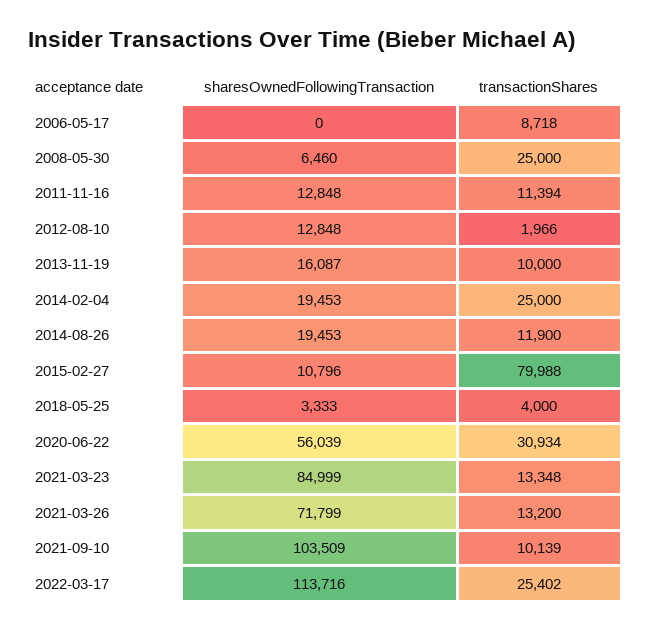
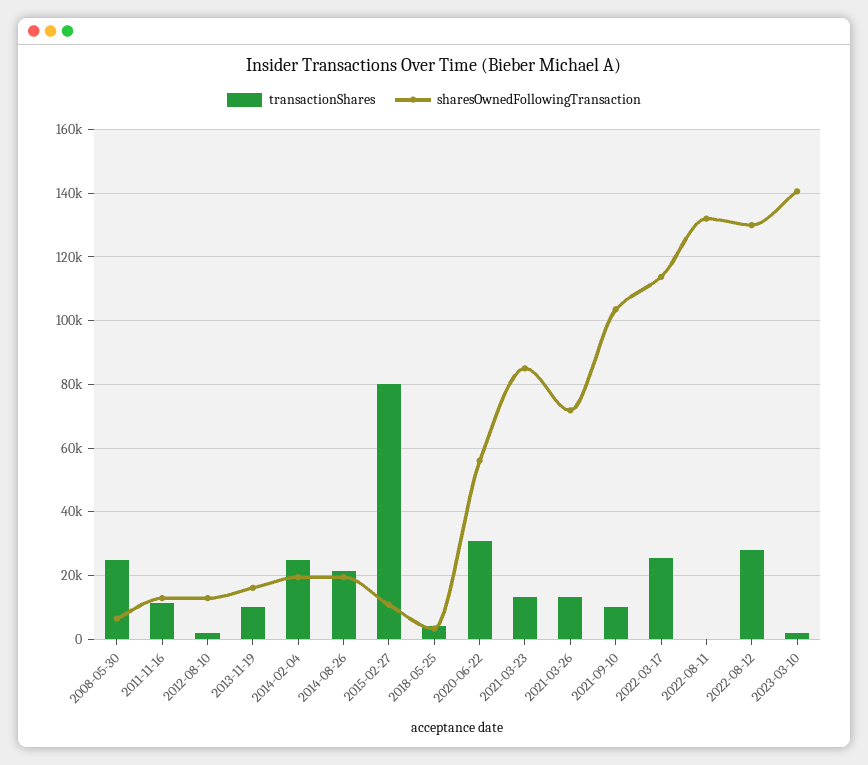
sharesOwnedFollowingTransaction, 2006-05-17: 0 -> none
transactionShares, 2006-05-17: 8718 -> none
transactionShares, 2014-08-26: 11900 -> 22000
transactionShares, 2022-08-11: none -> 0
sharesOwnedFollowingTransaction, 2022-08-11: none -> 132000
transactionShares, 2022-08-12: none -> 28000
sharesOwnedFollowingTransaction, 2022-08-12: none -> 130000
transactionShares, 2023-03-10: none -> 2000
sharesOwnedFollowingTransaction, 2023-03-10: none -> 140000

